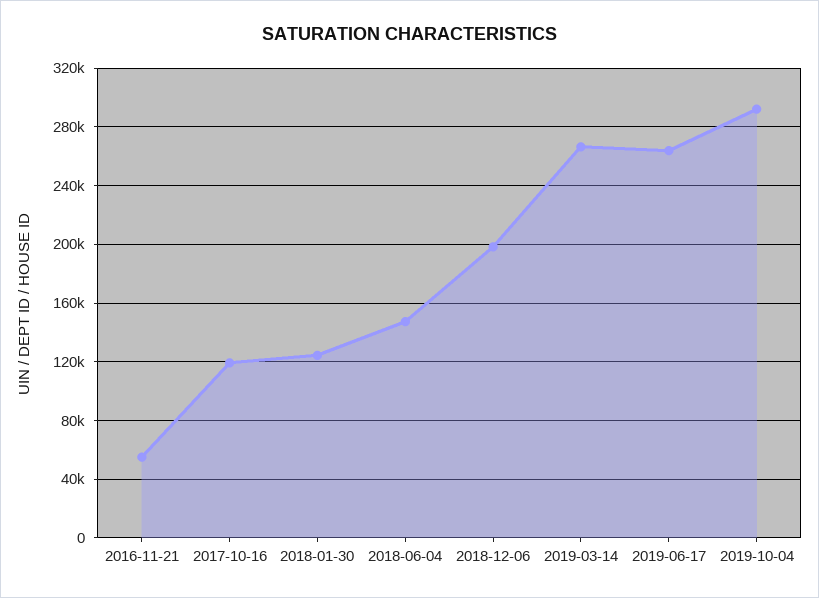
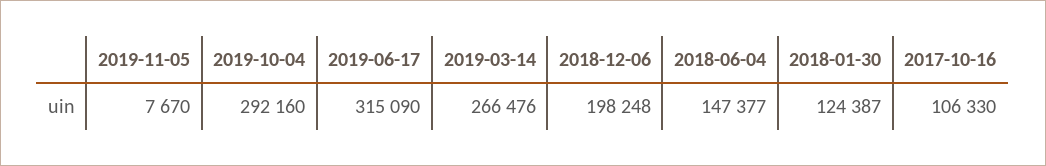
2016-11-21: 55000 -> none
2017-10-16: 120000 -> 106330
2019-06-17: 265000 -> 315090
2019-11-05: none -> 7670

